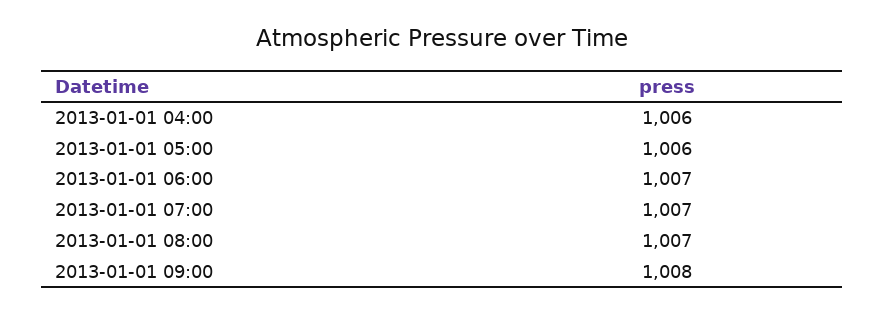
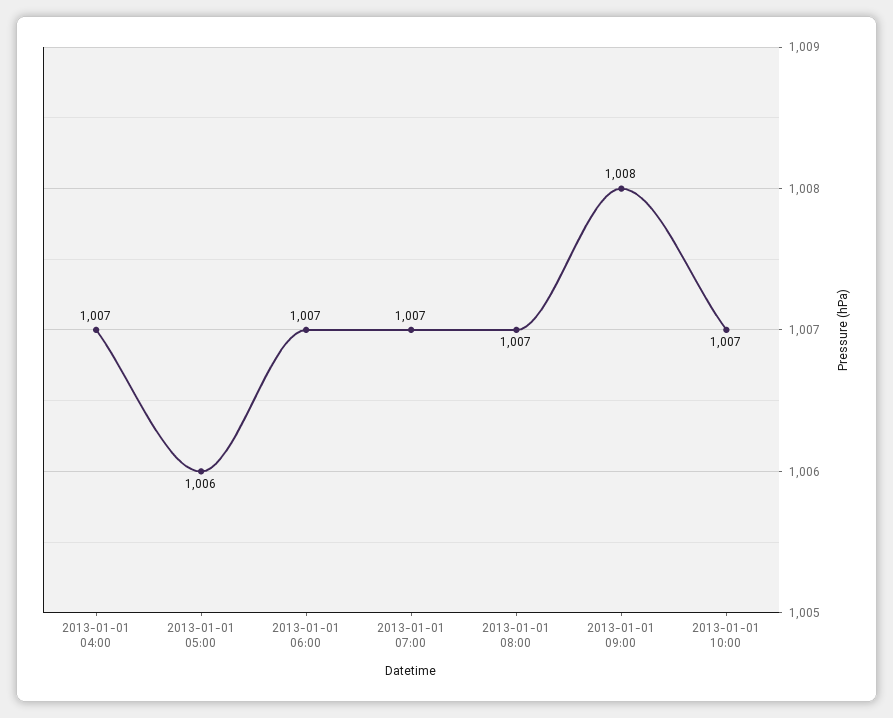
2013-01-01 04:00: 1006 -> 1007
2013-01-01 10:00: none -> 1007

